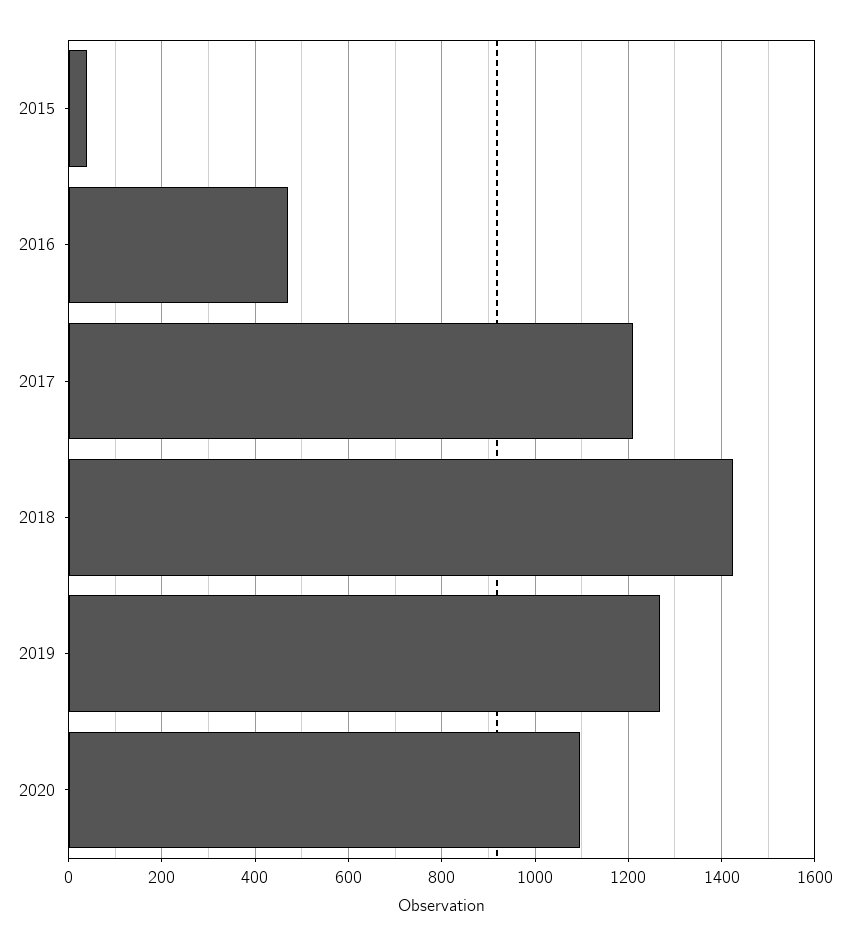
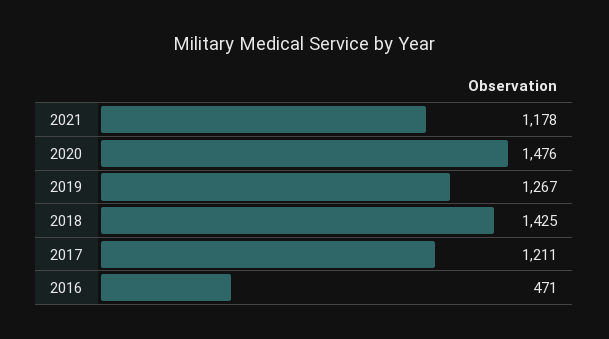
2015: 40 -> none
2020: 1100 -> 1476
2021: none -> 1178

